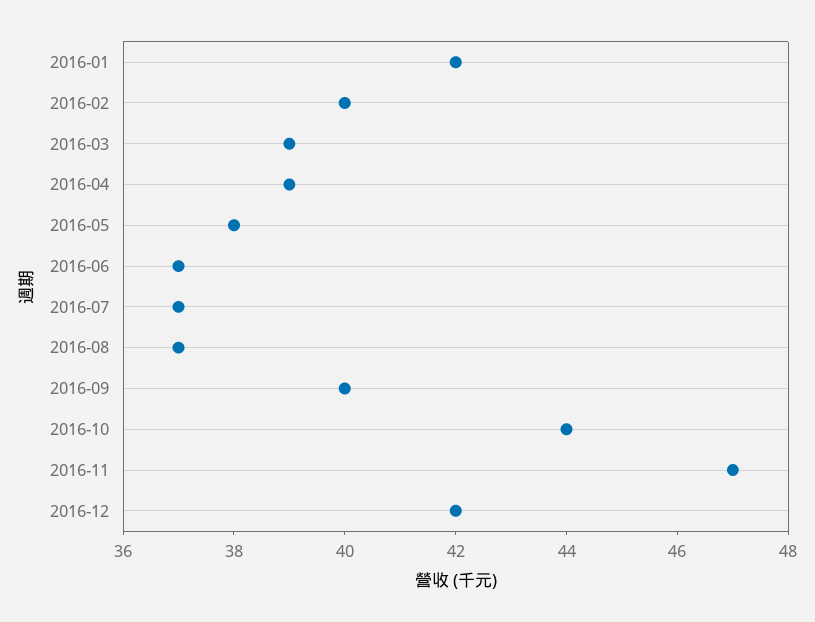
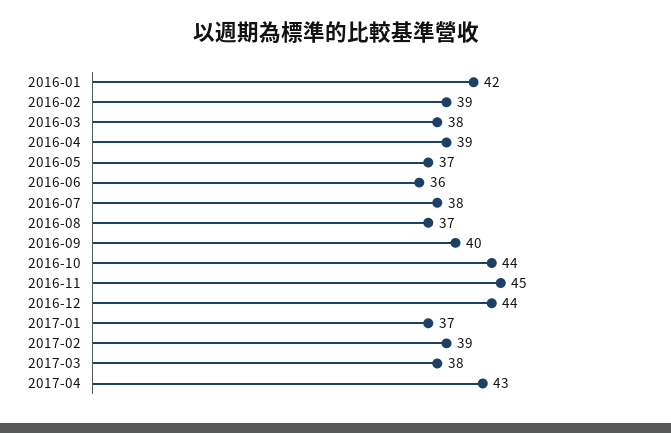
2016-02: 40 -> 39
2016-03: 39 -> 38
2016-05: 38 -> 37
2016-06: 37 -> 36
2016-07: 37 -> 38
2016-11: 47 -> 45
2016-12: 42 -> 44
2017-01: none -> 37
2017-02: none -> 39
2017-03: none -> 38
2017-04: none -> 43

